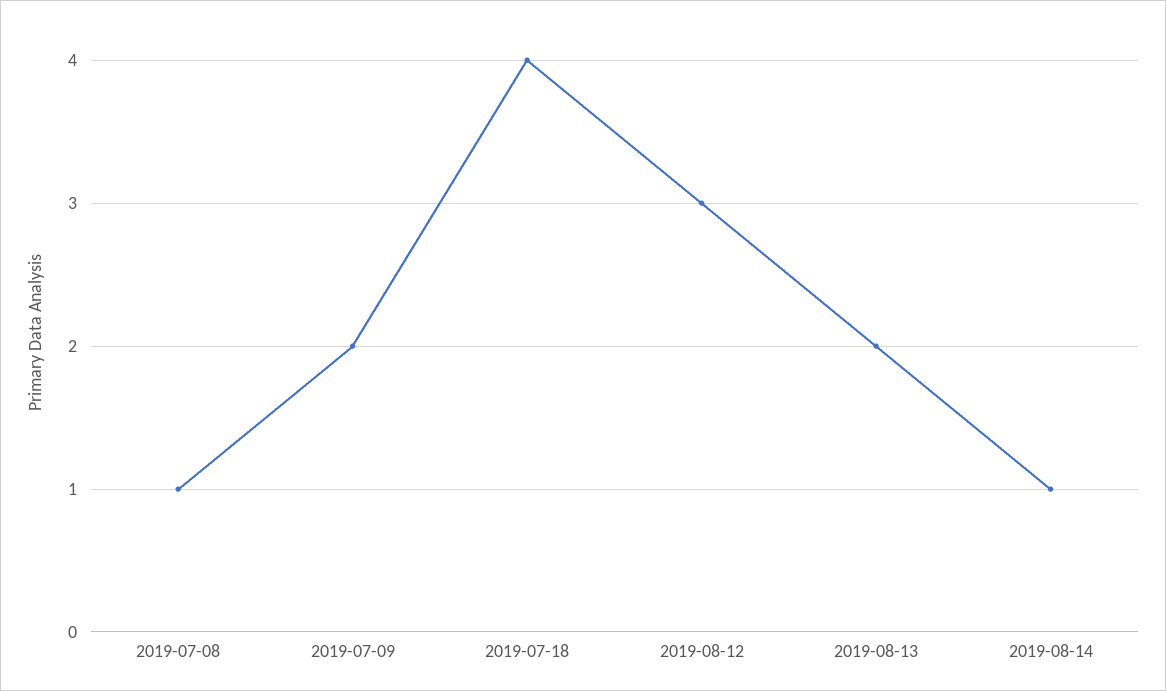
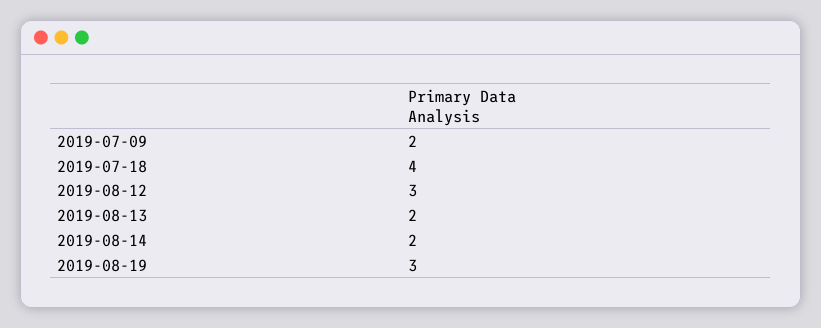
2019-07-08: 1 -> none
2019-08-14: 1 -> 2
2019-08-19: none -> 3

